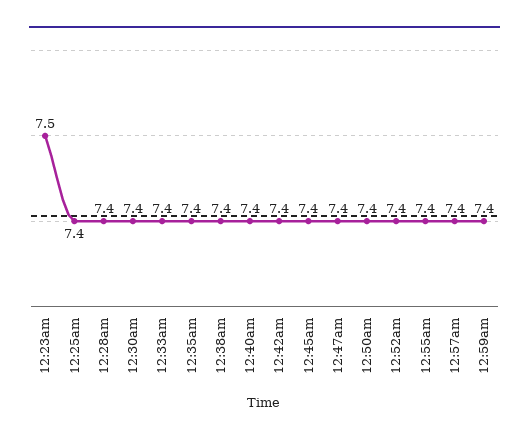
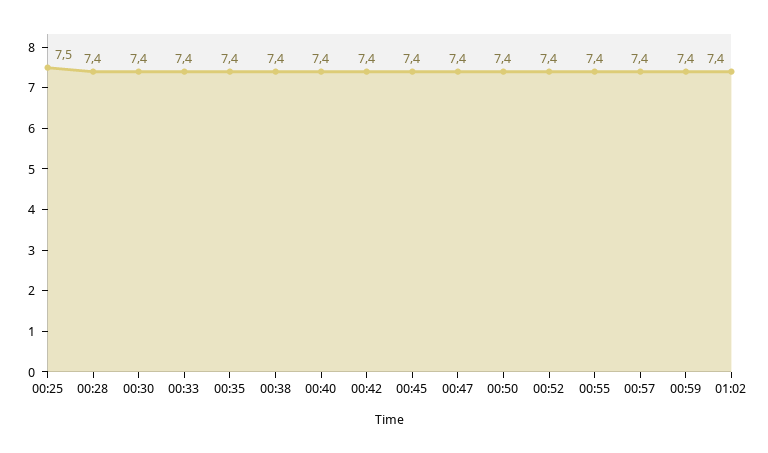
12:23am: 7.5 -> none
12:25am: 7.4 -> 7.5
01:02: none -> 7.4

